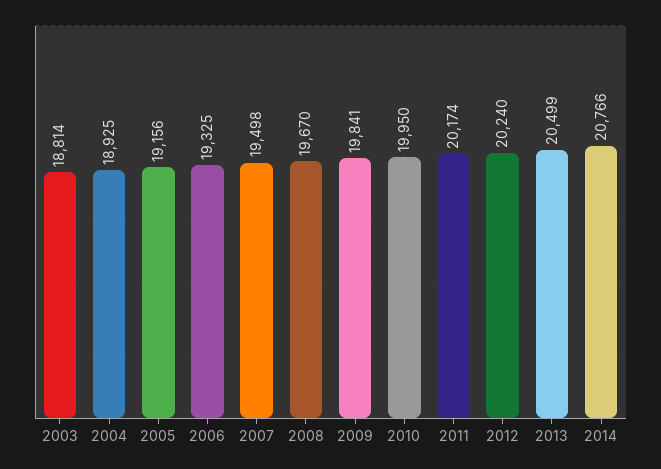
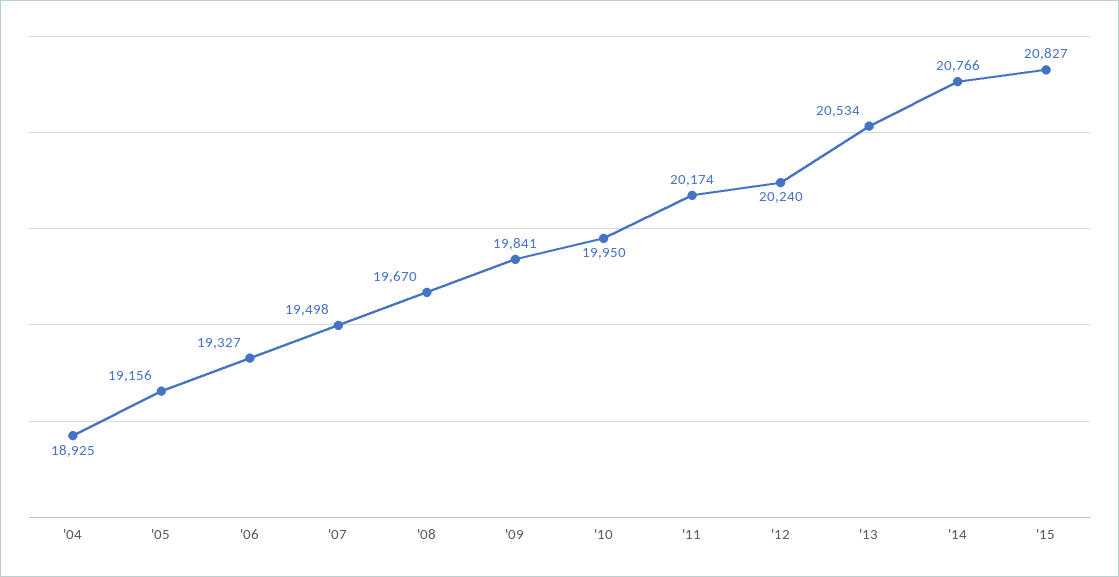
2003: 18814 -> none
2006: 19325 -> 19327
2013: 20499 -> 20534
'15: none -> 20827

